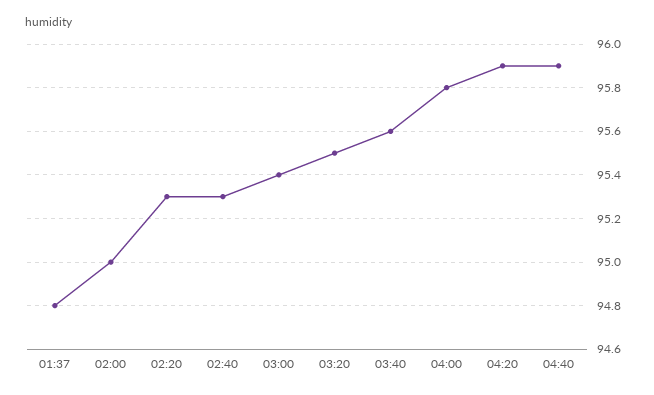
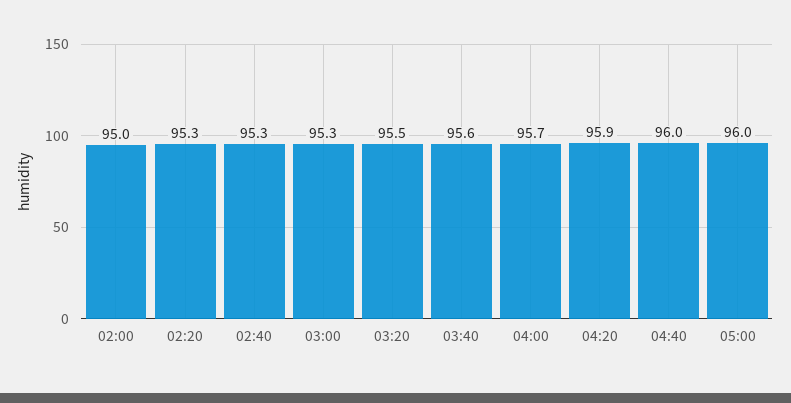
01:37: 94.8 -> none
03:00: 95.4 -> 95.3
04:00: 95.8 -> 95.7
04:40: 95.9 -> 96
05:00: none -> 96

